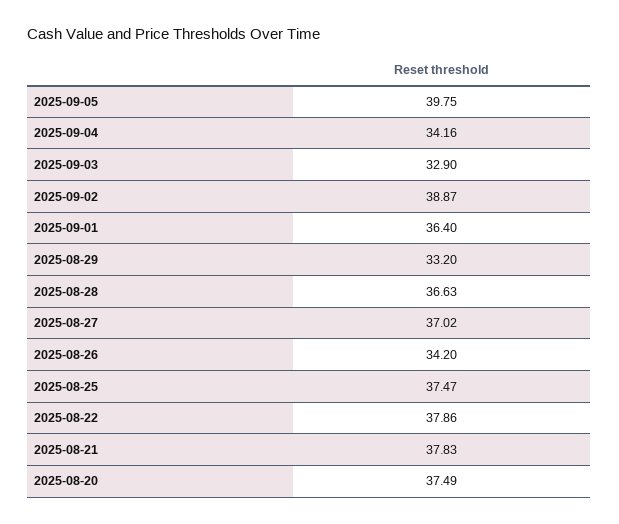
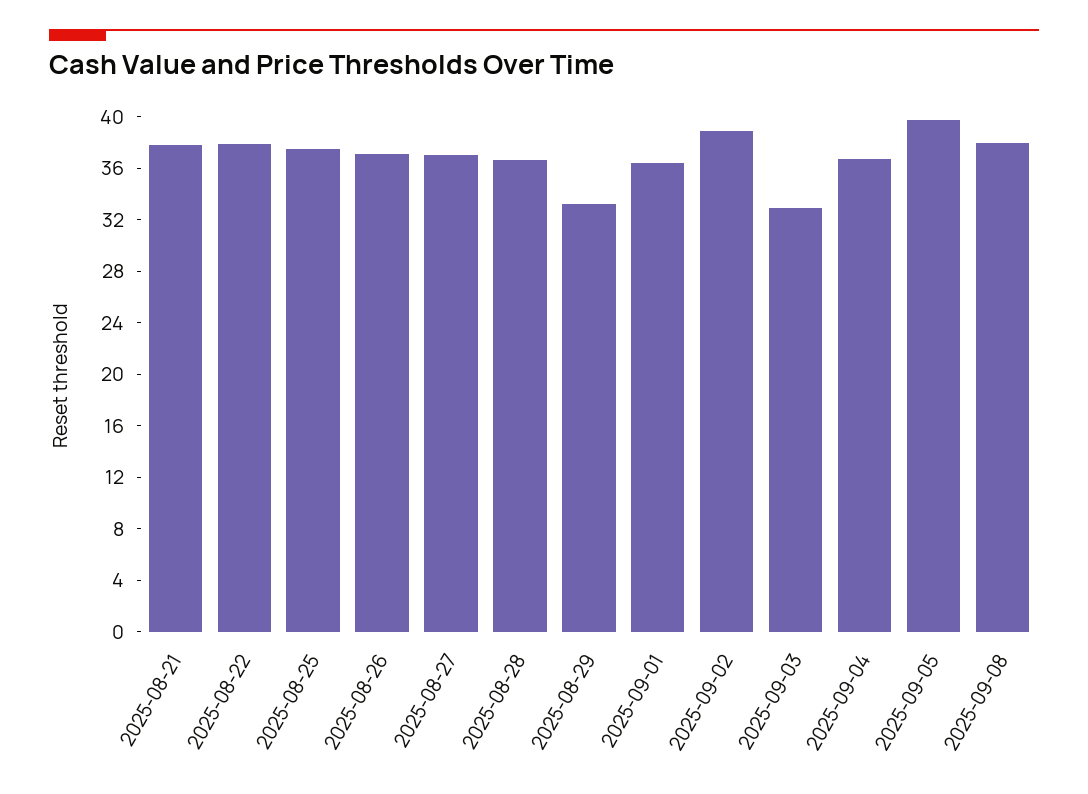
2025-09-04: 34.16 -> 37
2025-08-26: 34.2 -> 37
2025-08-20: 37.49 -> none
2025-09-08: none -> 38

